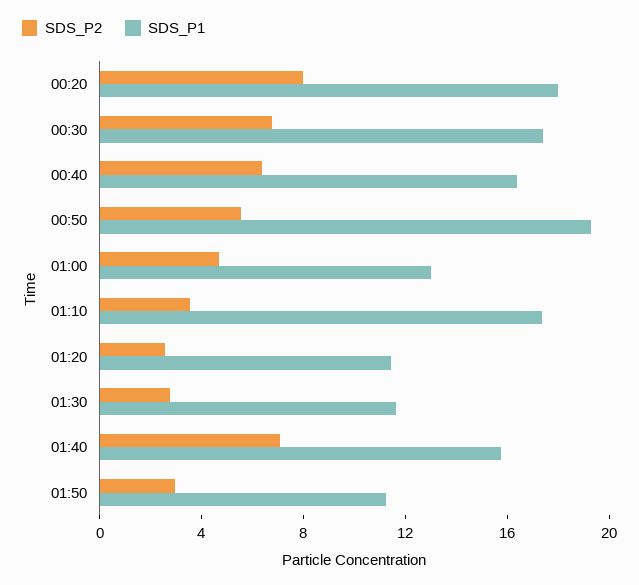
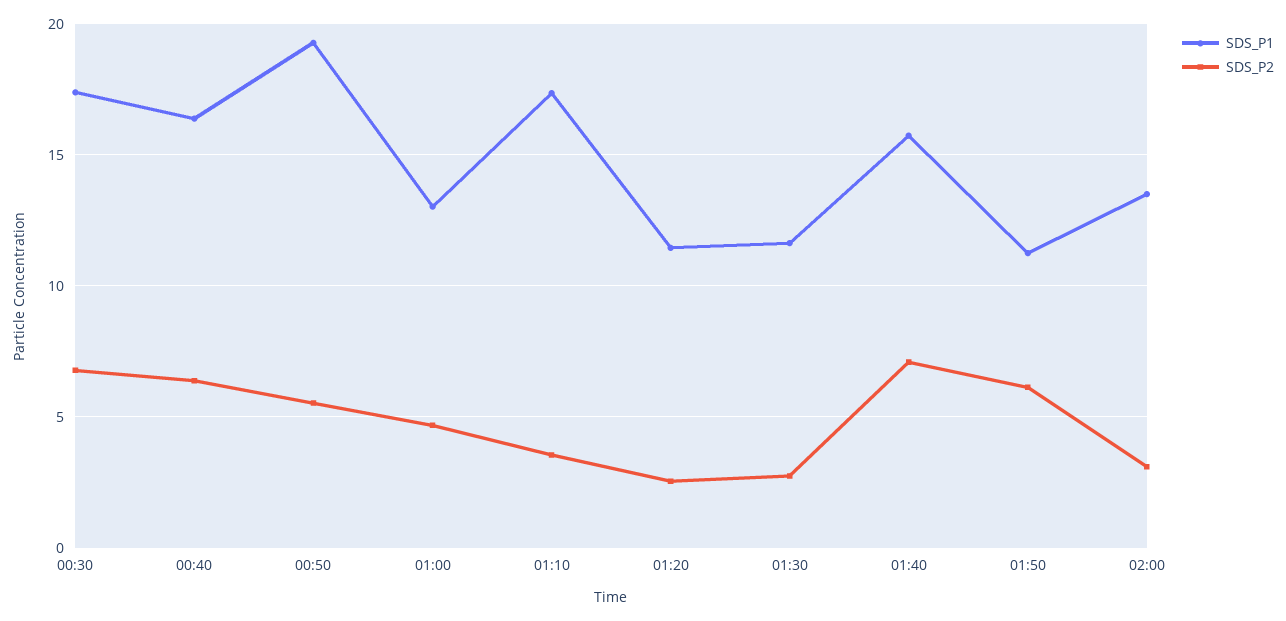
SDS_P2, 00:20: 8 -> none
SDS_P1, 00:20: 18 -> none
SDS_P2, 01:50: 3 -> 6
SDS_P1, 02:00: none -> 13.5
SDS_P2, 02:00: none -> 3

